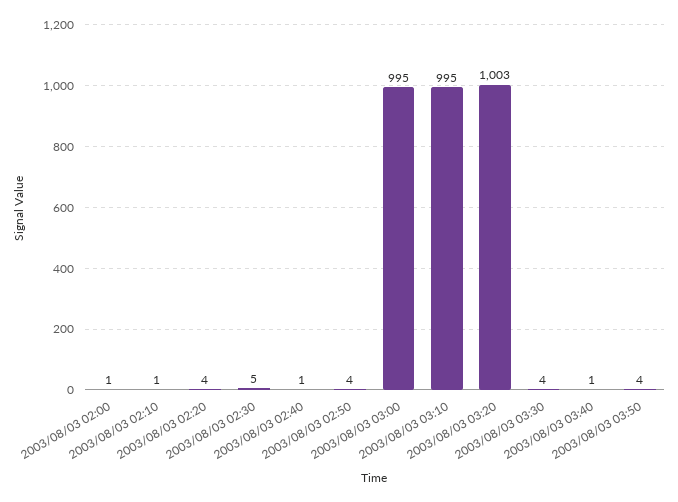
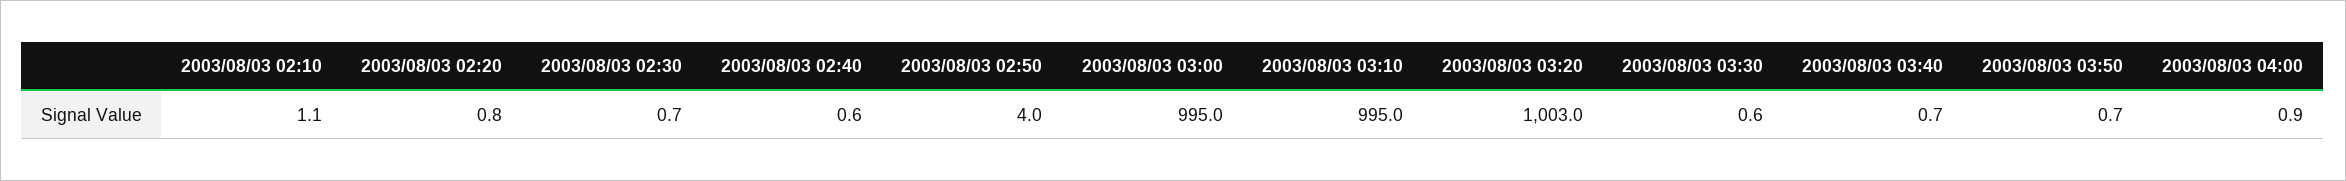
2003/08/03 02:00: 1 -> none
2003/08/03 02:20: 4 -> 0.8
2003/08/03 02:30: 5 -> 0.7
2003/08/03 03:30: 4 -> 0.6
2003/08/03 03:50: 4 -> 0.7
2003/08/03 04:00: none -> 0.9

